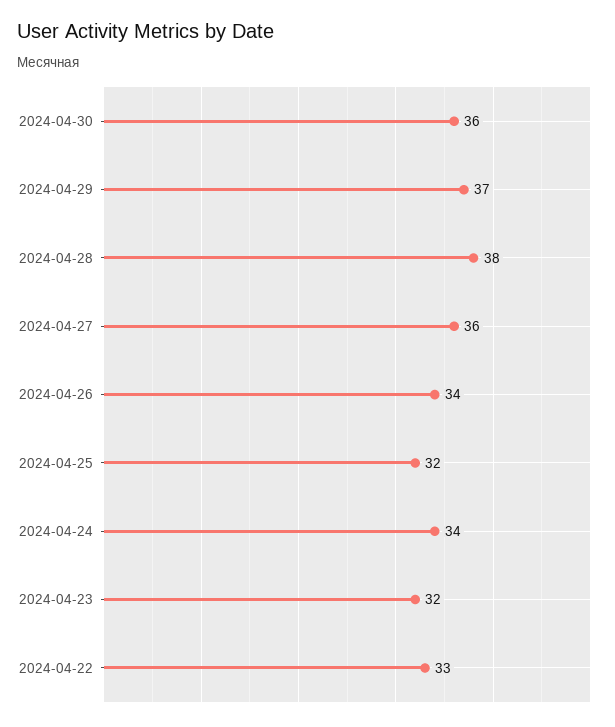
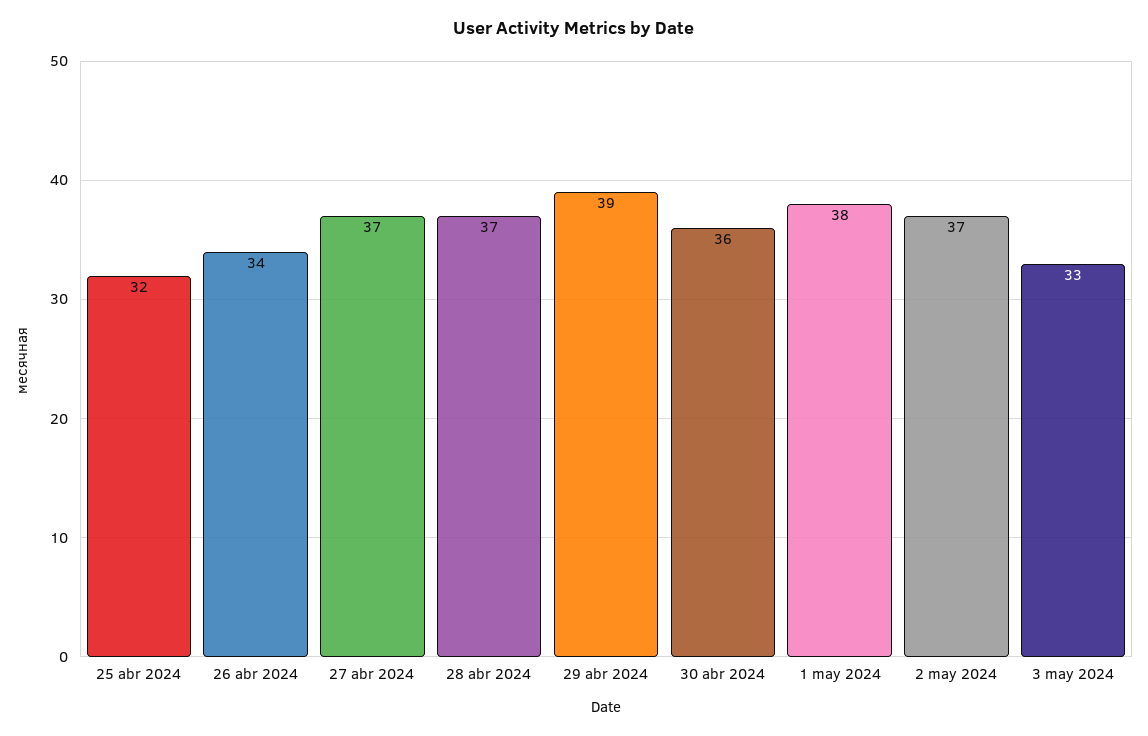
2024-04-29: 37 -> 39
2024-04-28: 38 -> 37
2024-04-27: 36 -> 37
2024-04-24: 34 -> none
2024-04-23: 32 -> none
2024-04-22: 33 -> none
1 may 2024: none -> 38
2 may 2024: none -> 37
3 may 2024: none -> 33

